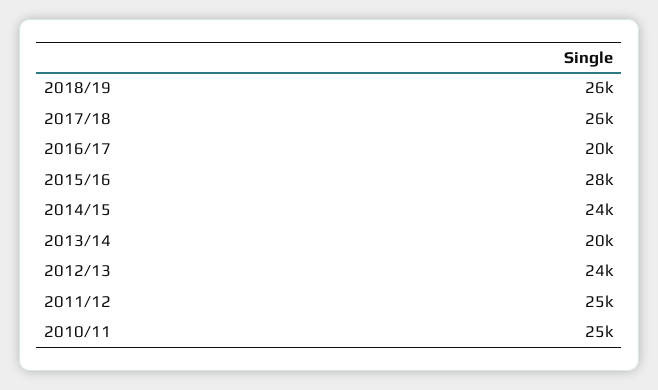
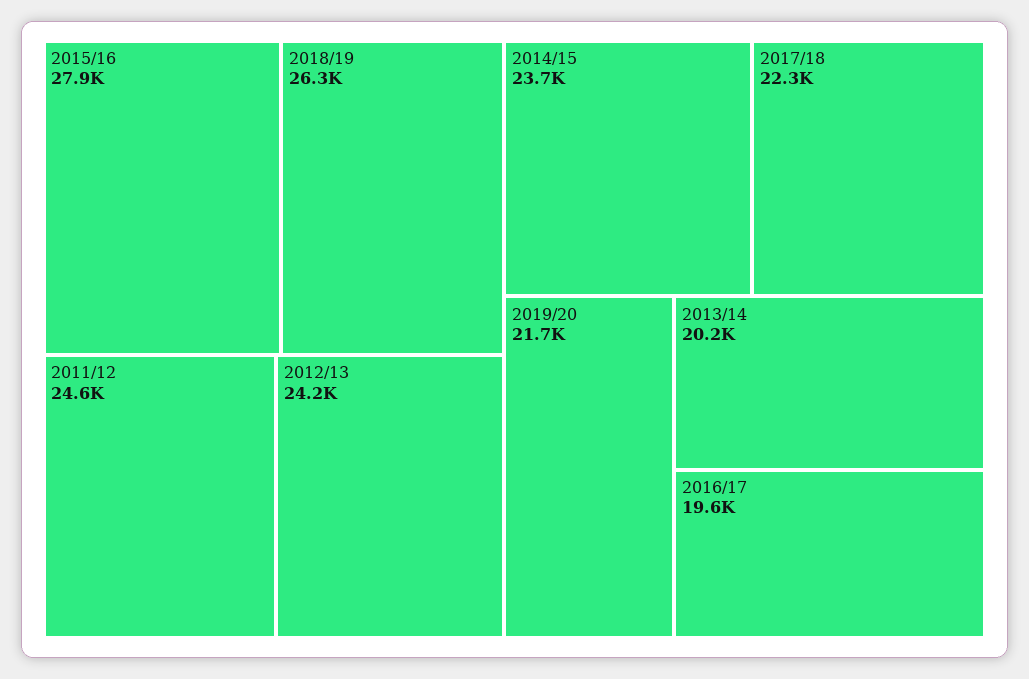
2017/18: 26000 -> 22300
2010/11: 25000 -> none
2019/20: none -> 21700

